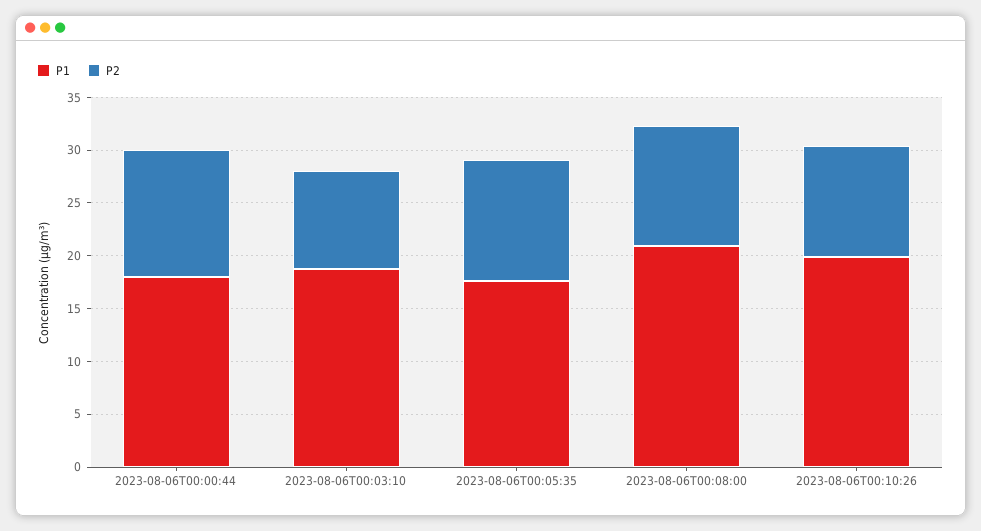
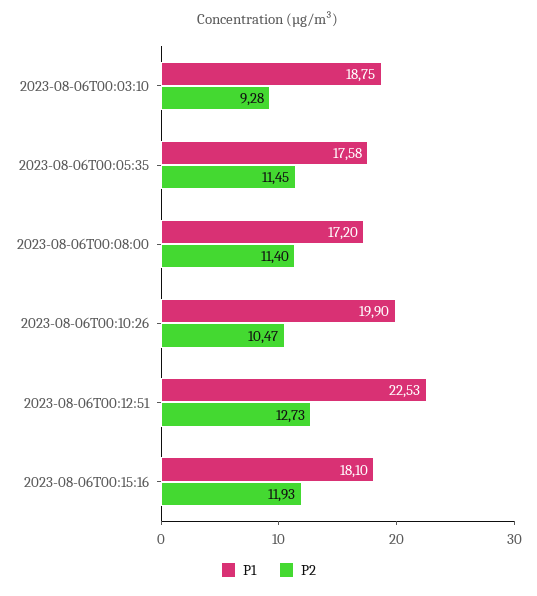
P1, 2023-08-06T00:00:44: 18 -> none
P2, 2023-08-06T00:00:44: 12 -> none
P1, 2023-08-06T00:08:00: 21 -> 17.2
P1, 2023-08-06T00:12:51: none -> 22.53
P2, 2023-08-06T00:12:51: none -> 12.73
P1, 2023-08-06T00:15:16: none -> 18.1
P2, 2023-08-06T00:15:16: none -> 11.93

